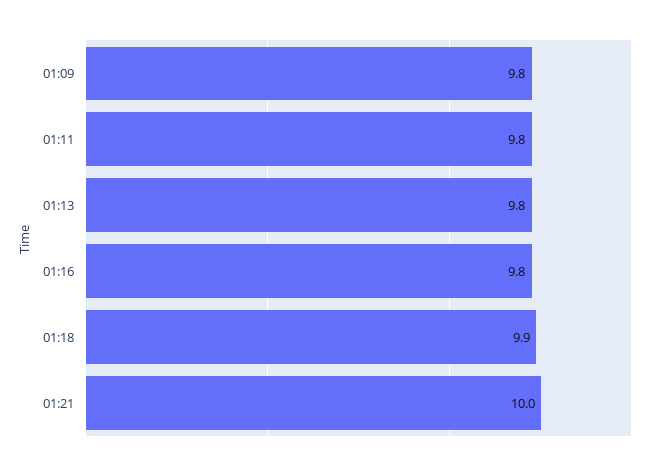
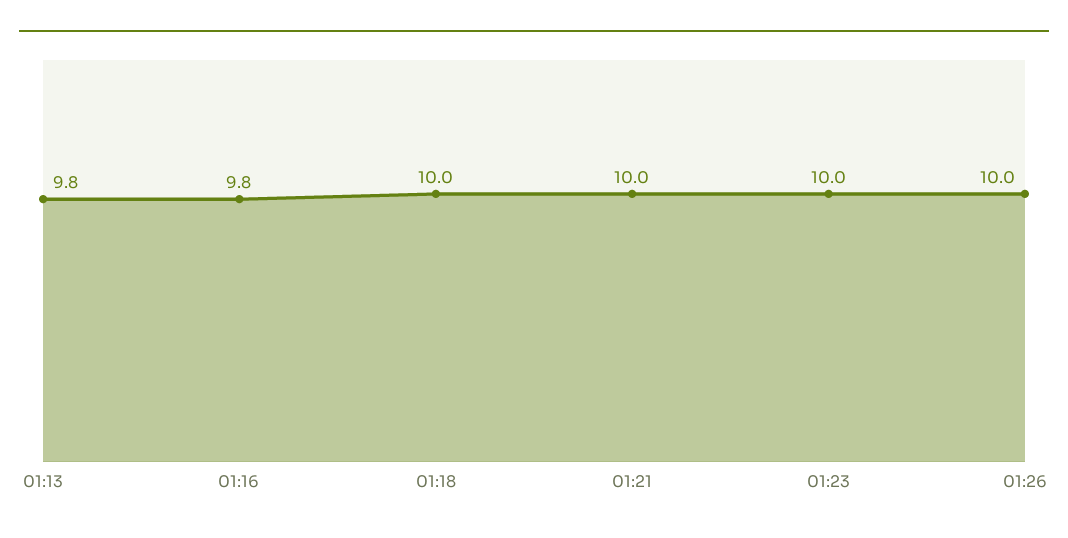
01:09: 9.8 -> none
01:11: 9.8 -> none
01:18: 9.9 -> 10
01:23: none -> 10
01:26: none -> 10

